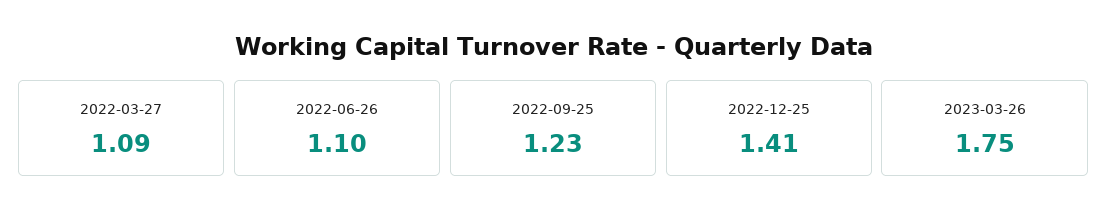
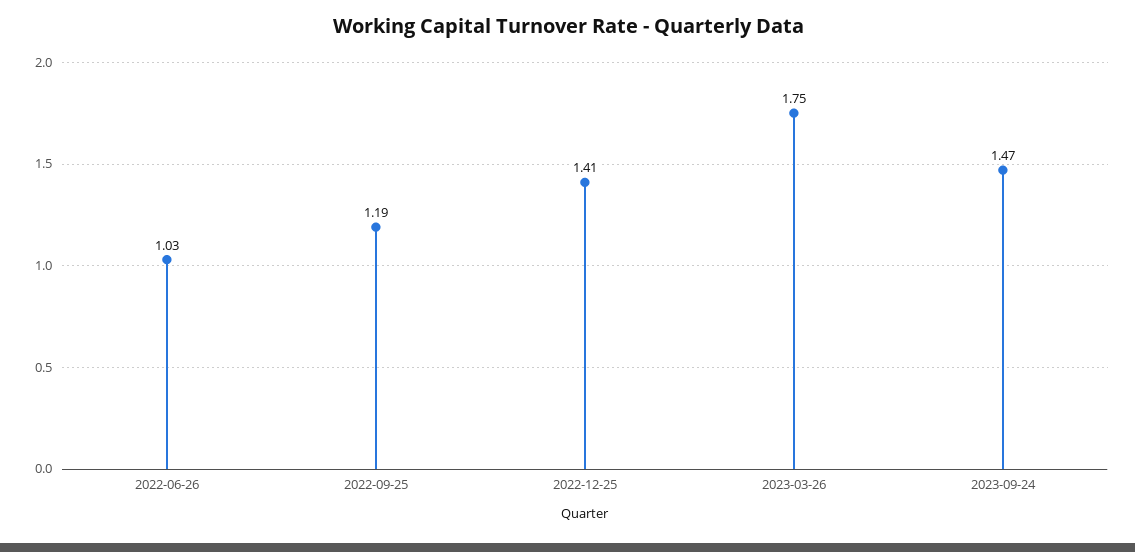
2022-03-27: 1.09 -> none
2022-06-26: 1.1 -> 1.03
2022-09-25: 1.23 -> 1.19
2023-09-24: none -> 1.47

